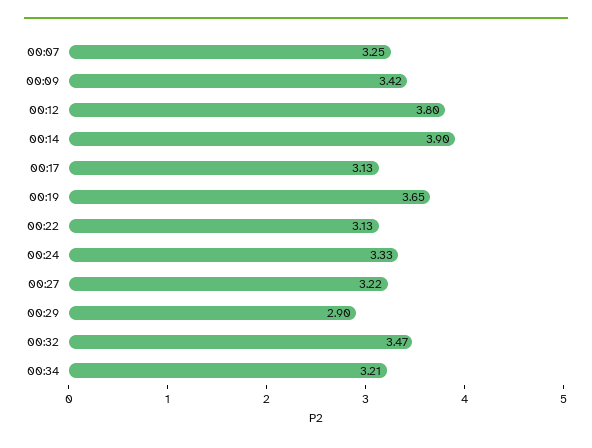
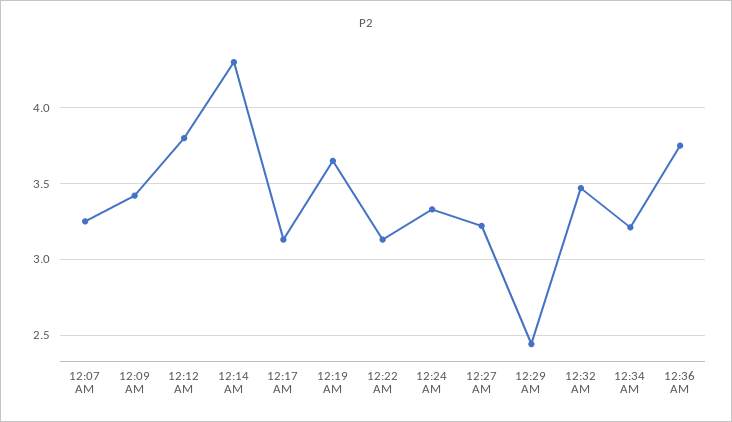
00:14: 3.9 -> 4.3
00:29: 2.9 -> 2.45
12:36 AM: none -> 3.75

